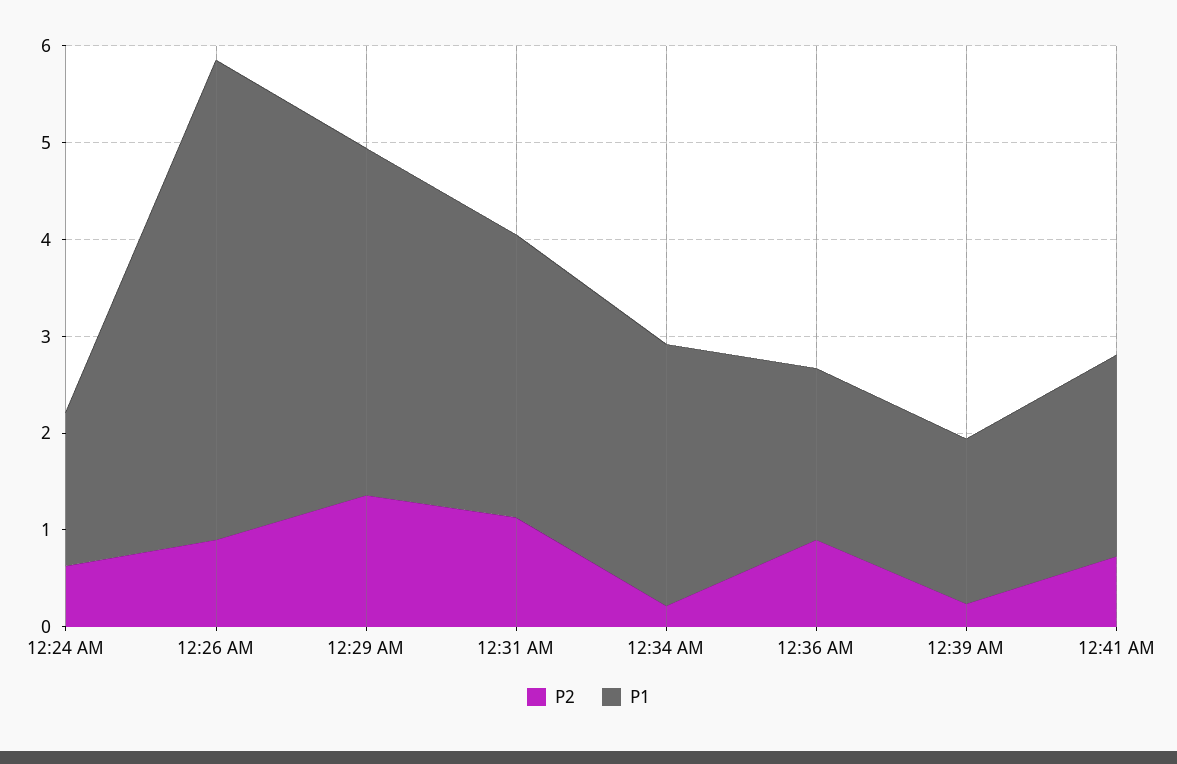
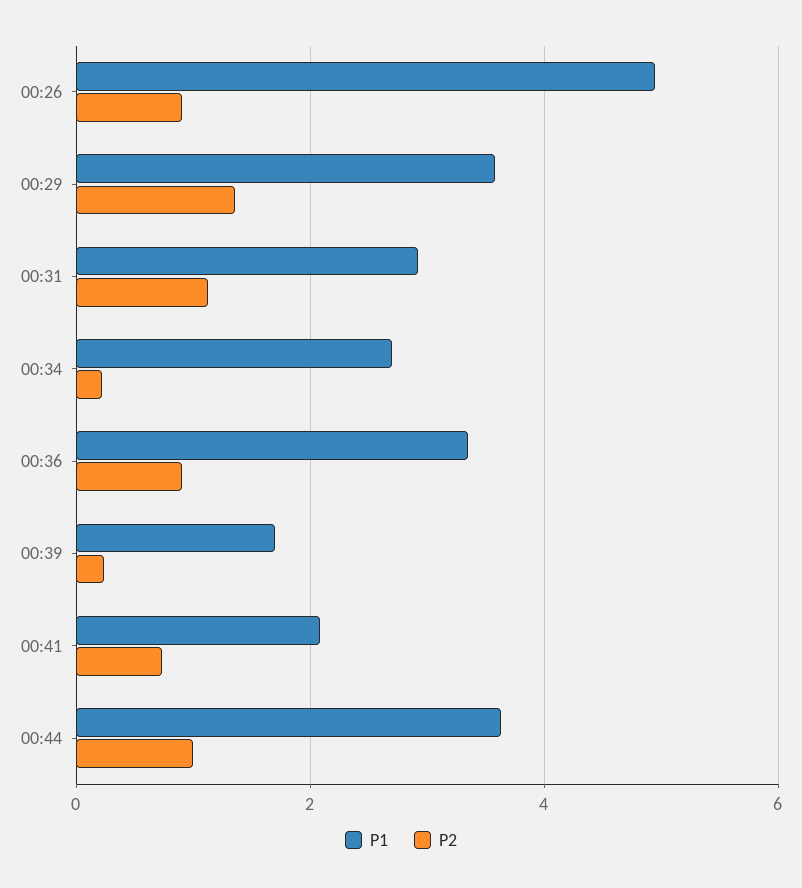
P2, 12:24 AM: 0.6 -> none
P1, 12:24 AM: 1.6 -> none
P1, 12:36 AM: 1.8 -> 3.4
P1, 00:44: none -> 3.6
P2, 00:44: none -> 1

